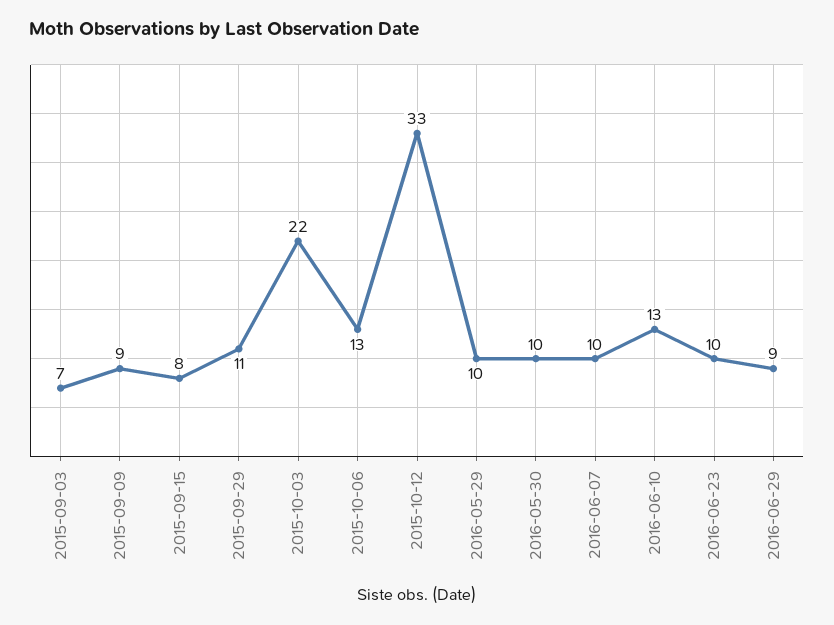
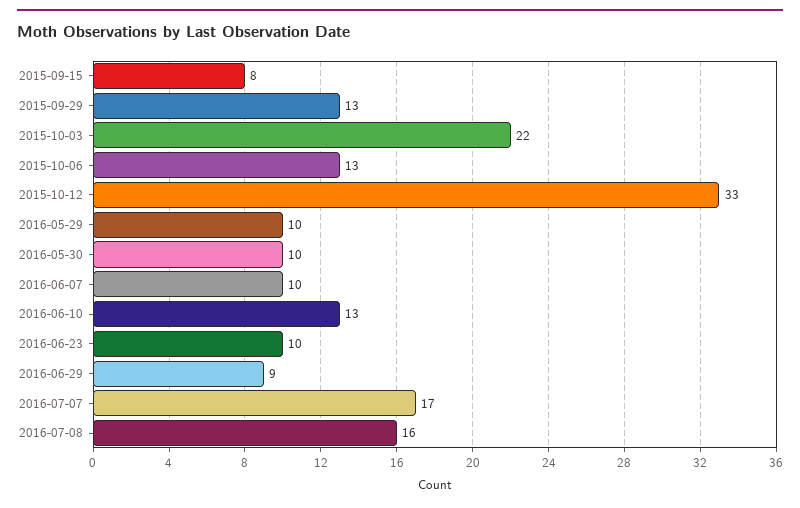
2015-09-03: 7 -> none
2015-09-09: 9 -> none
2015-09-29: 11 -> 13
2016-07-07: none -> 17
2016-07-08: none -> 16

